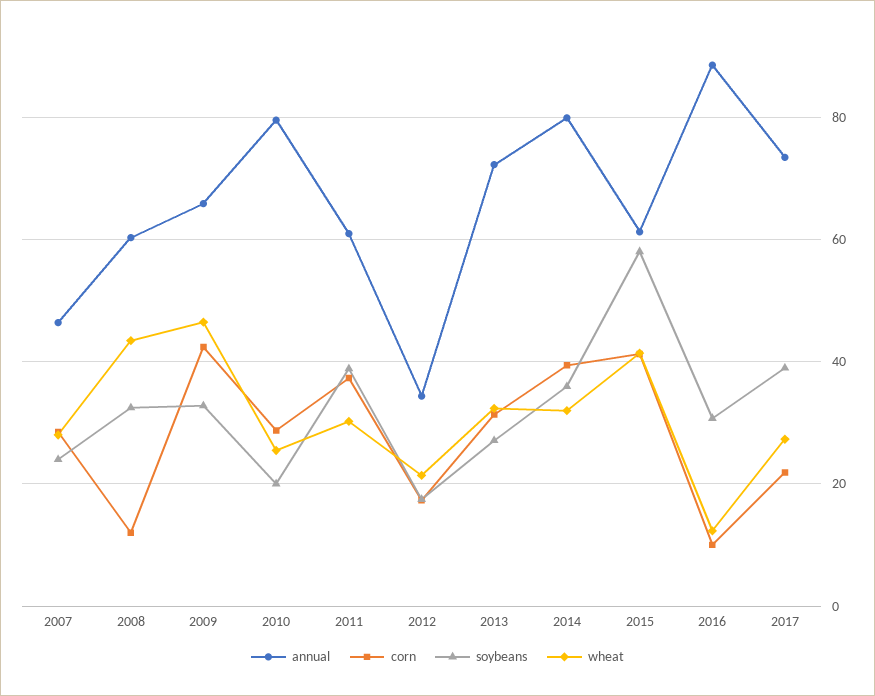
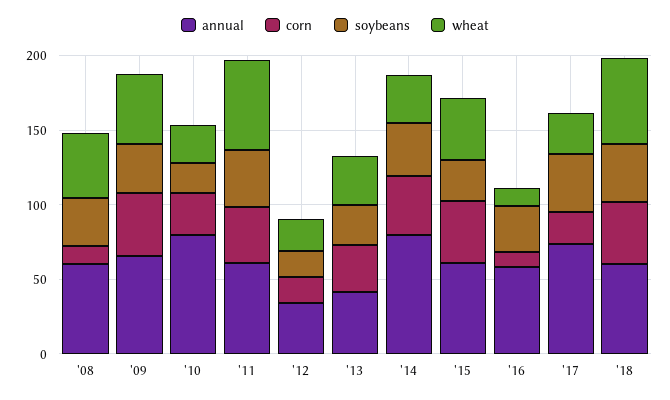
annual, 2007: 46 -> none
corn, 2007: 28 -> none
soybeans, 2007: 24 -> none
wheat, 2007: 28 -> none
wheat, 2011: 30 -> 60
annual, 2013: 72 -> 40
soybeans, 2015: 58 -> 30
annual, 2016: 88 -> 60
annual, '18: none -> 60
corn, '18: none -> 40
soybeans, '18: none -> 40
wheat, '18: none -> 60

